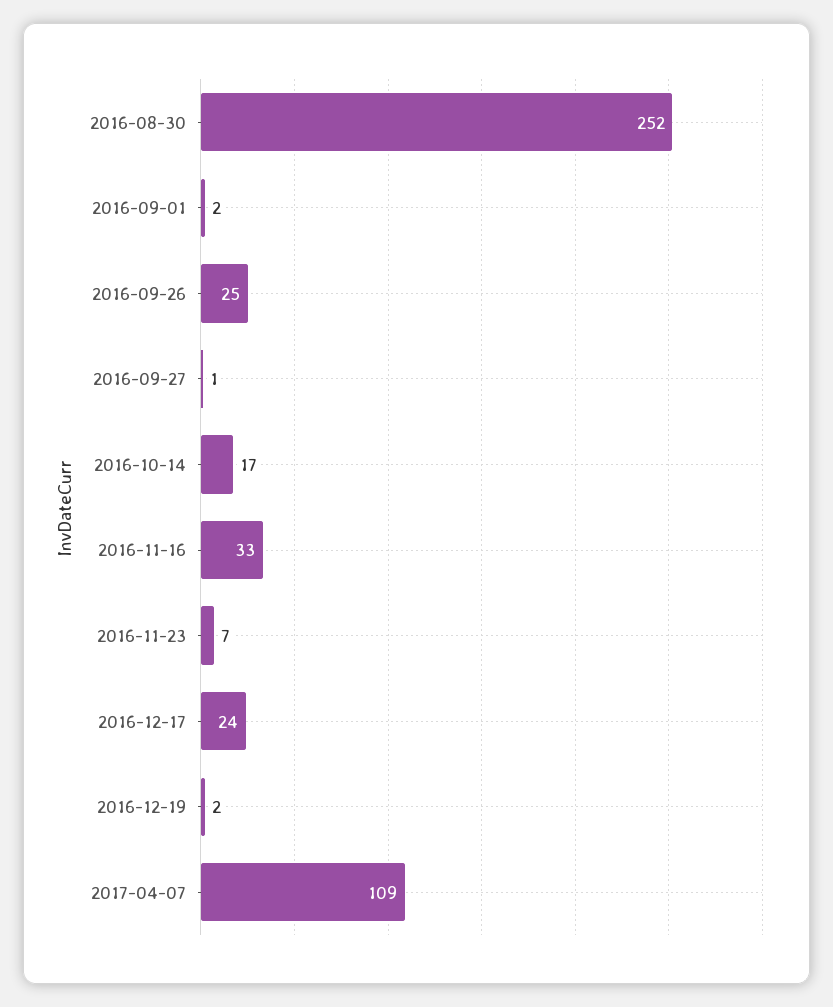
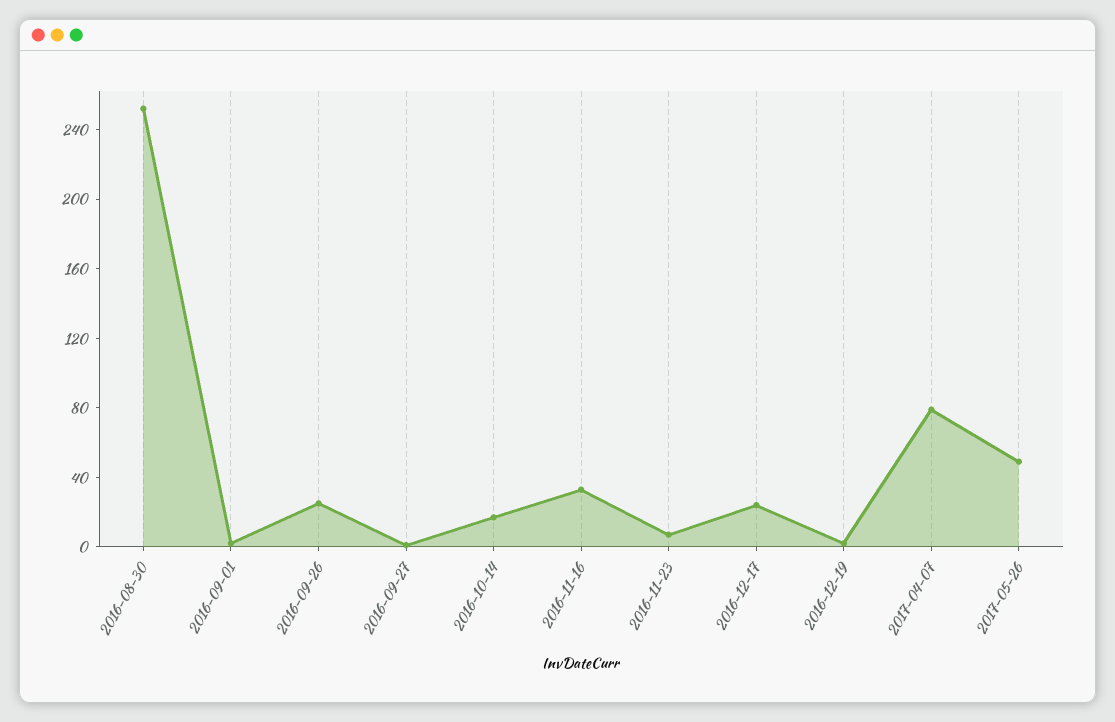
2017-04-07: 109 -> 80
2017-05-26: none -> 50

